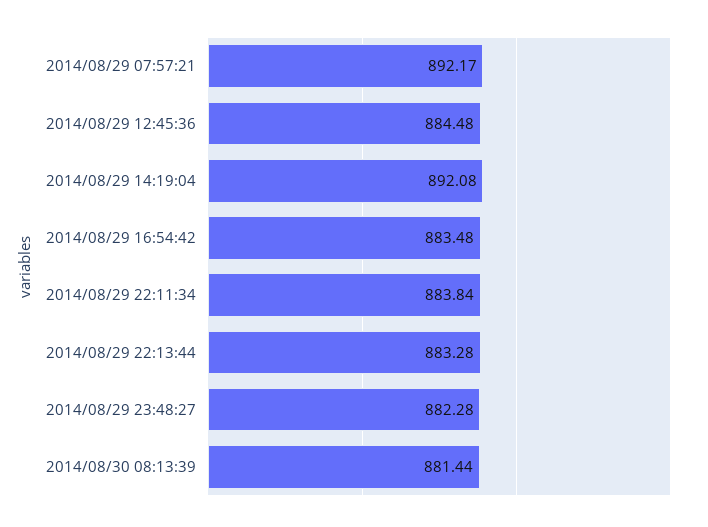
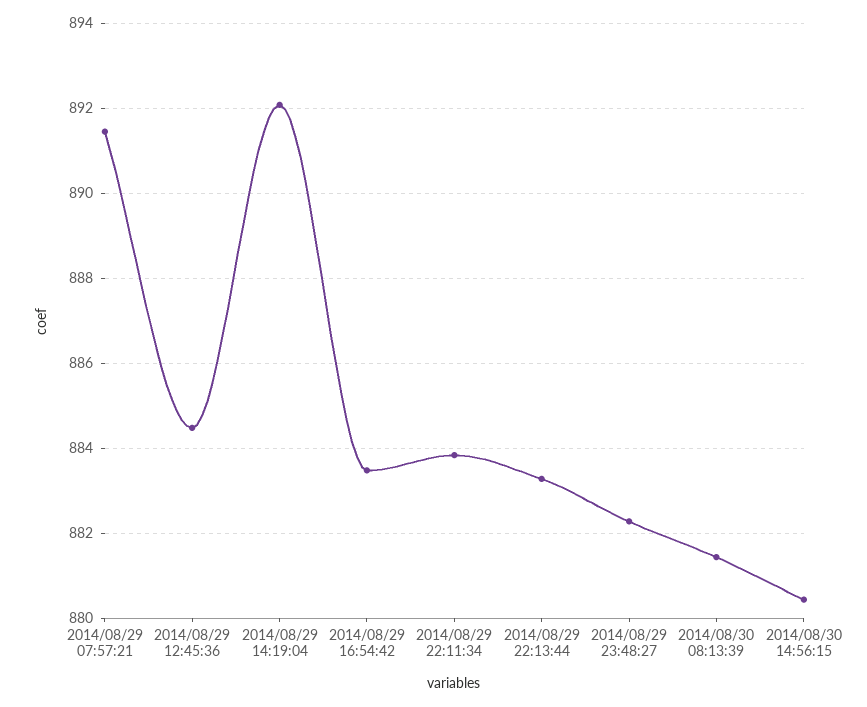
2014/08/29 07:57:21: 892.17 -> 891.4
2014/08/30 14:56:15: none -> 880.4

